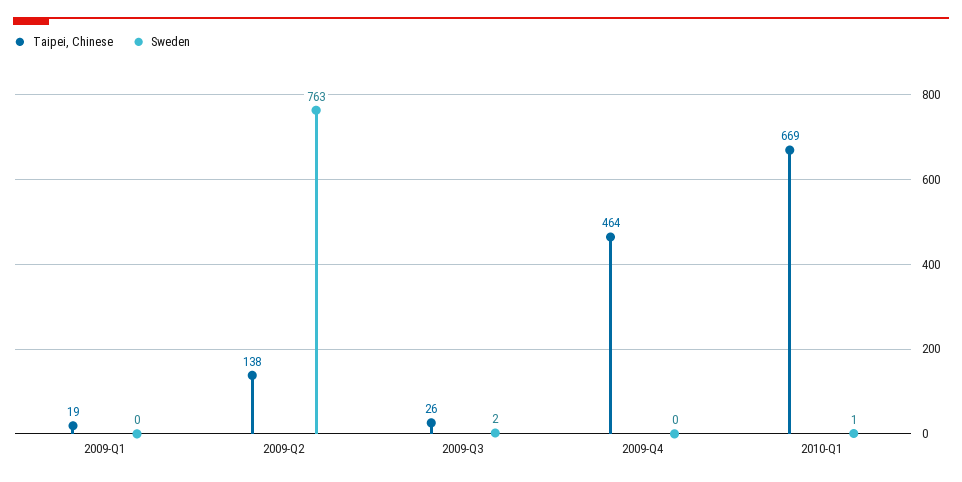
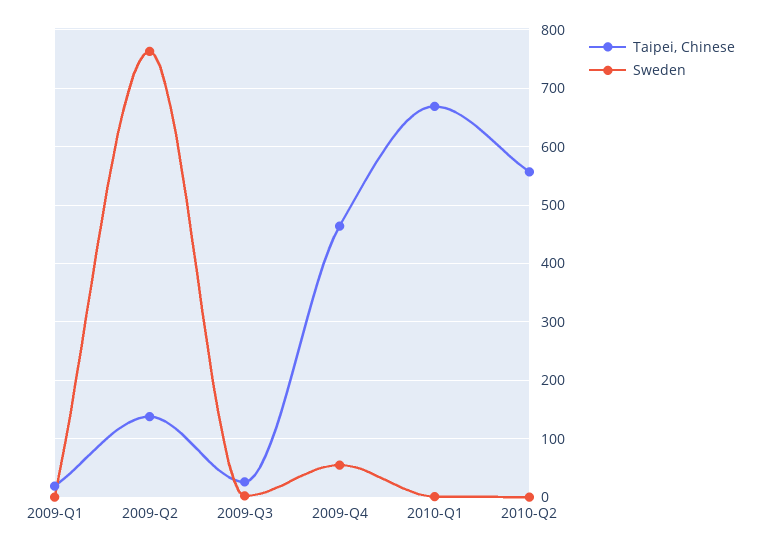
Sweden, 2009-Q4: 0 -> 60
Taipei, Chinese, 2010-Q2: none -> 560
Sweden, 2010-Q2: none -> 0

